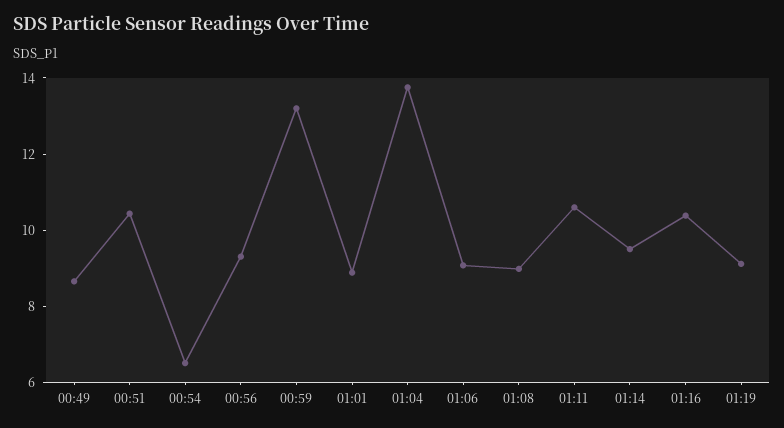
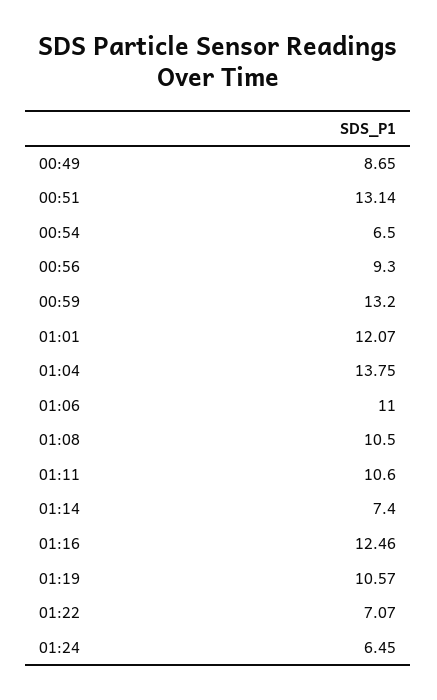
00:51: 10.5 -> 13.14
01:01: 9 -> 12.07
01:06: 9 -> 11
01:08: 9 -> 10.5
01:14: 9.5 -> 7.4
01:16: 10.5 -> 12.46
01:19: 9 -> 10.57
01:22: none -> 7.07
01:24: none -> 6.45

